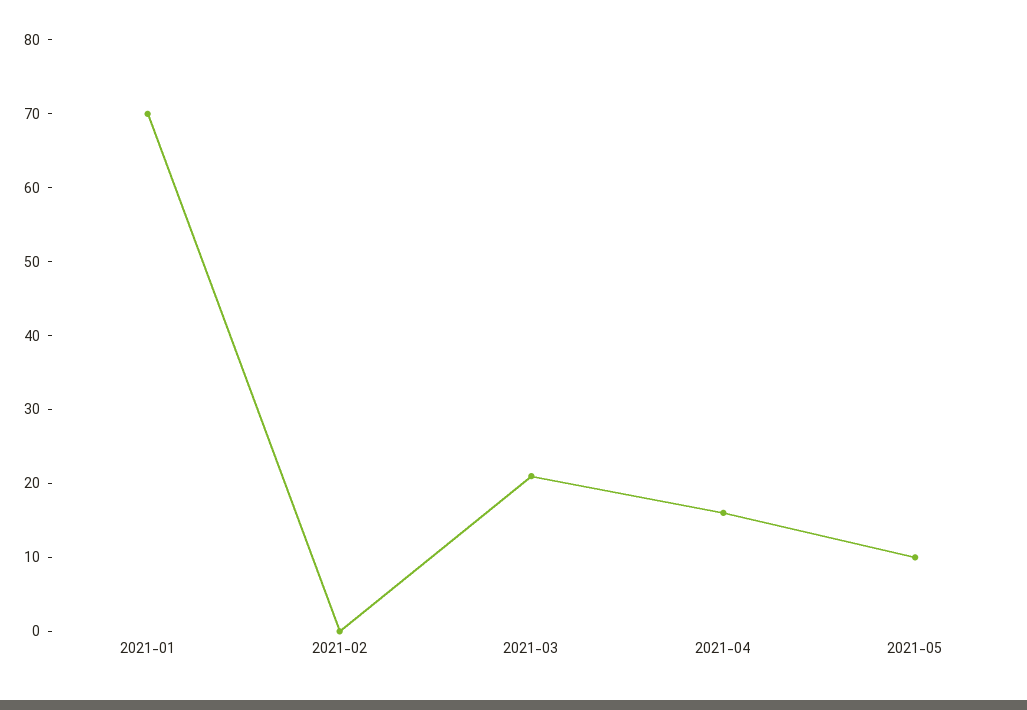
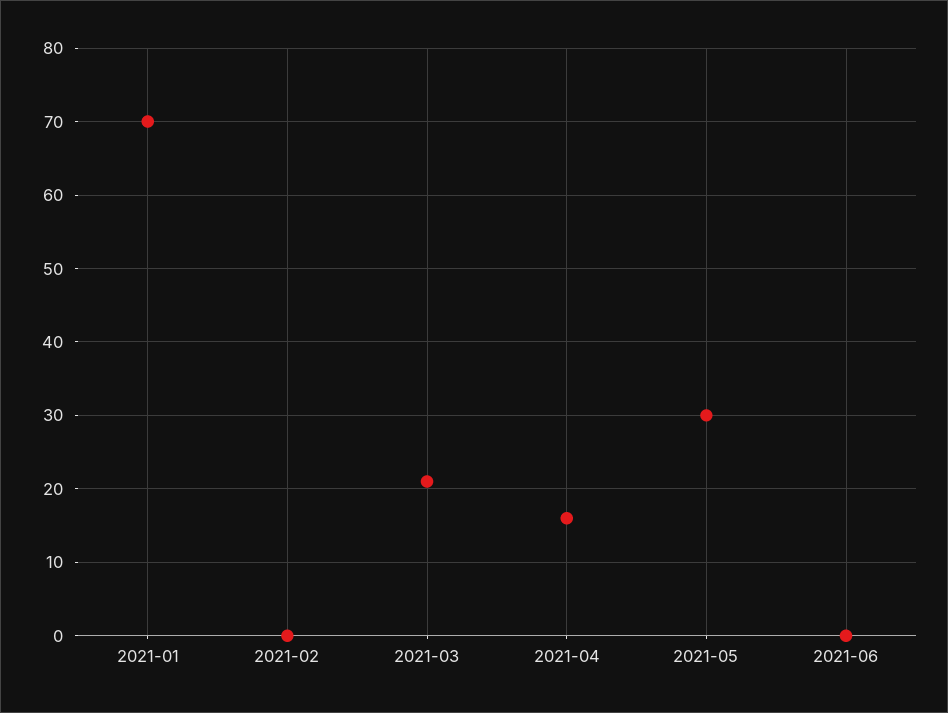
2021-05: 10 -> 30
2021-06: none -> 0

